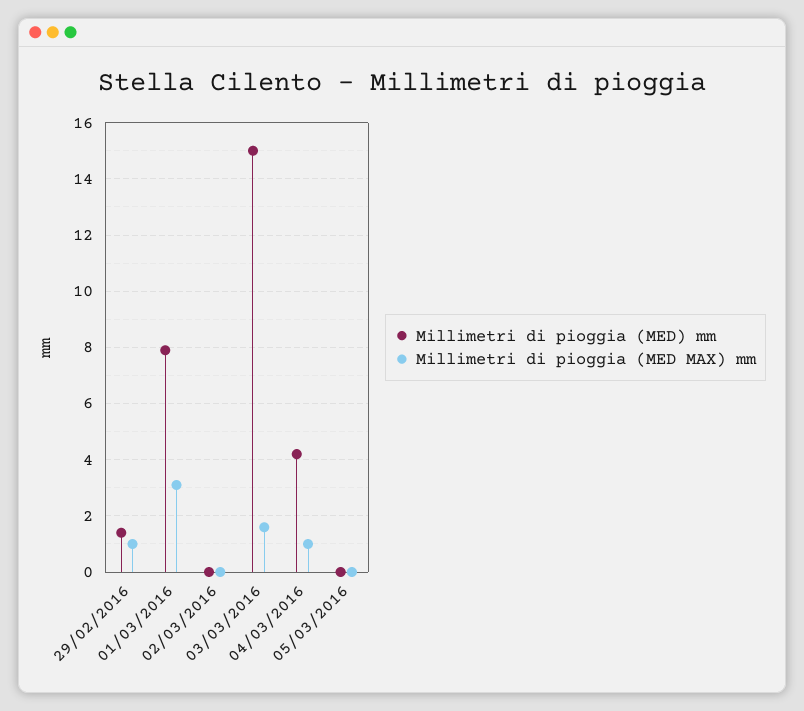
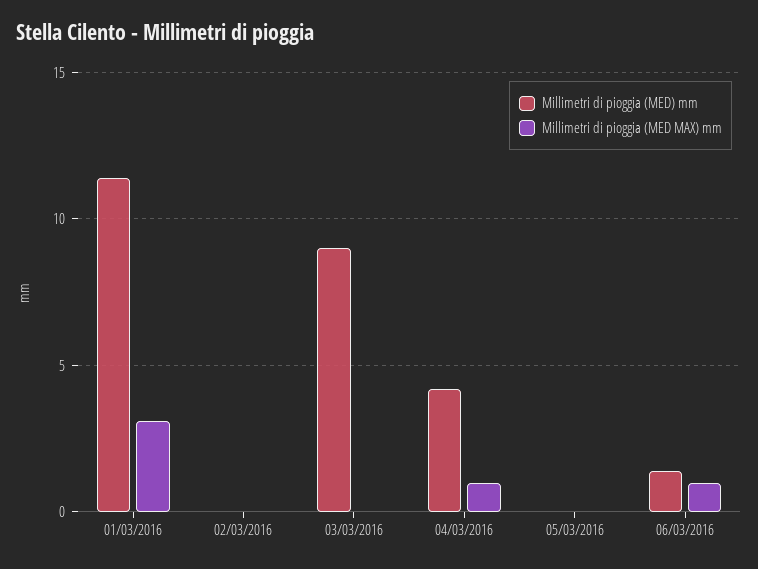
Millimetri di pioggia (MED) mm, 29/02/2016: 1.5 -> none
Millimetri di pioggia (MED MAX) mm, 29/02/2016: 1 -> none
Millimetri di pioggia (MED) mm, 01/03/2016: 8 -> 11.5
Millimetri di pioggia (MED) mm, 03/03/2016: 15 -> 9
Millimetri di pioggia (MED MAX) mm, 03/03/2016: 1.5 -> 0
Millimetri di pioggia (MED) mm, 06/03/2016: none -> 1.5
Millimetri di pioggia (MED MAX) mm, 06/03/2016: none -> 1

